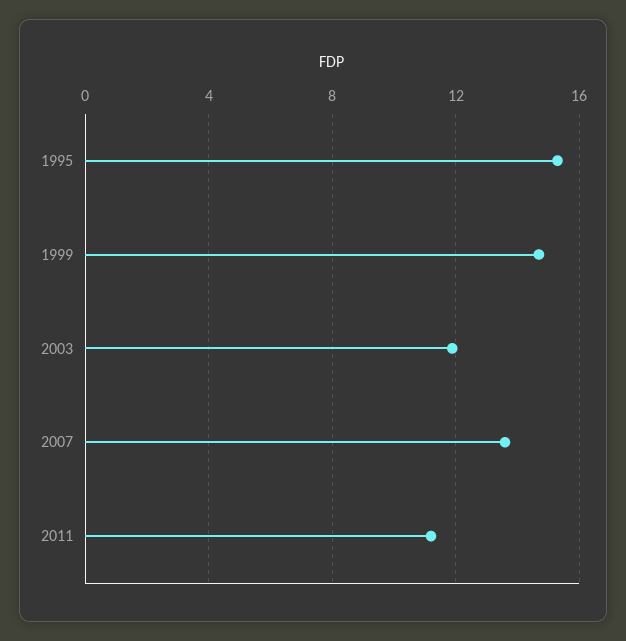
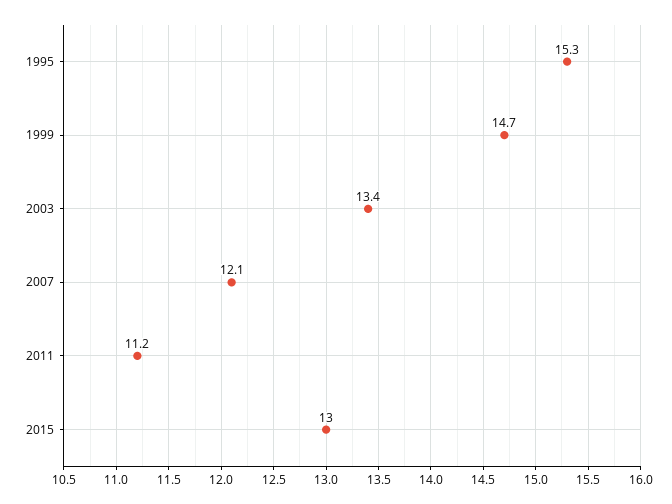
2003: 12 -> 13.4
2007: 13.5 -> 12.1
2015: none -> 13

